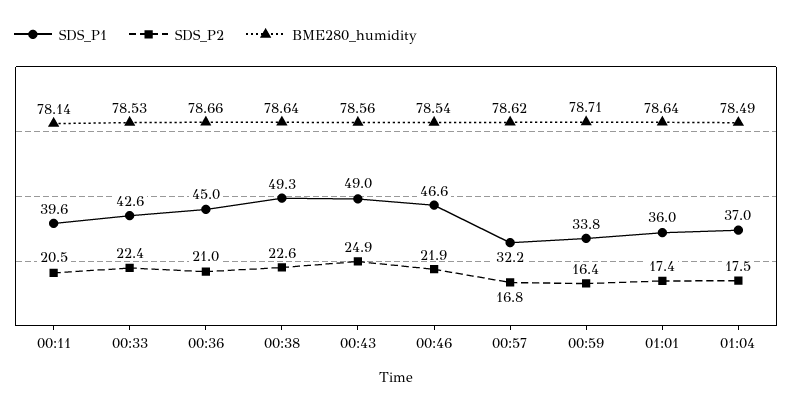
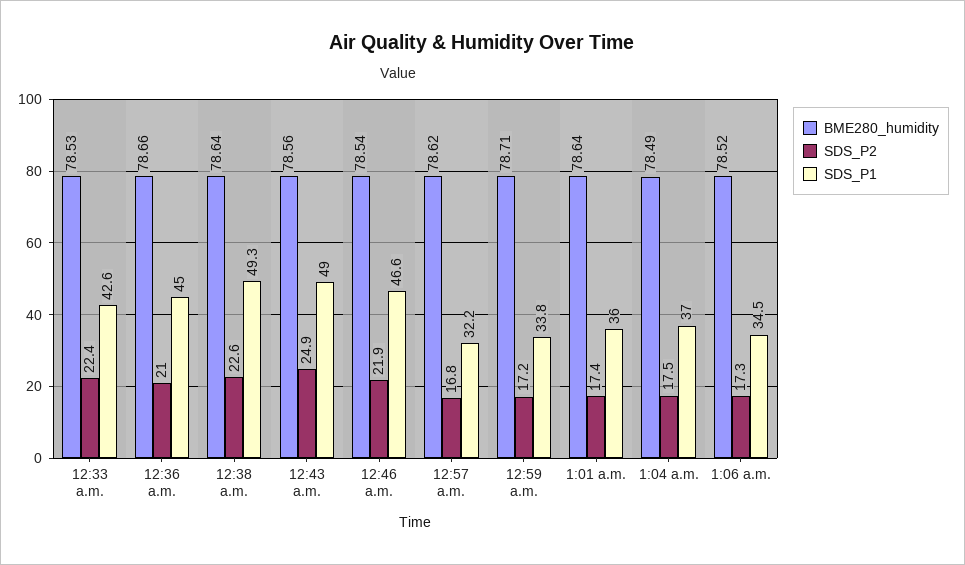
SDS_P1, 00:11: 39.6 -> none
SDS_P2, 00:11: 20.5 -> none
BME280_humidity, 00:11: 78.14 -> none
SDS_P2, 00:59: 16.4 -> 17.2
BME280_humidity, 1:06 a.m.: none -> 78.52
SDS_P2, 1:06 a.m.: none -> 17.3
SDS_P1, 1:06 a.m.: none -> 34.5

